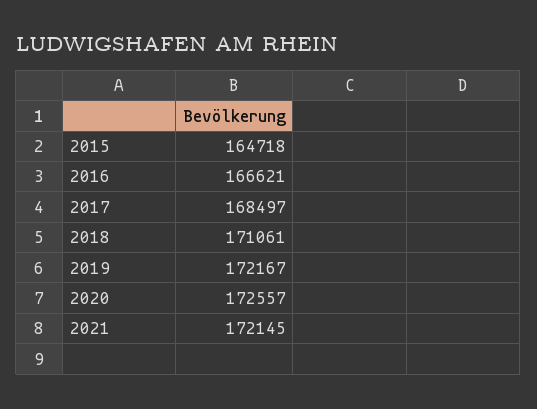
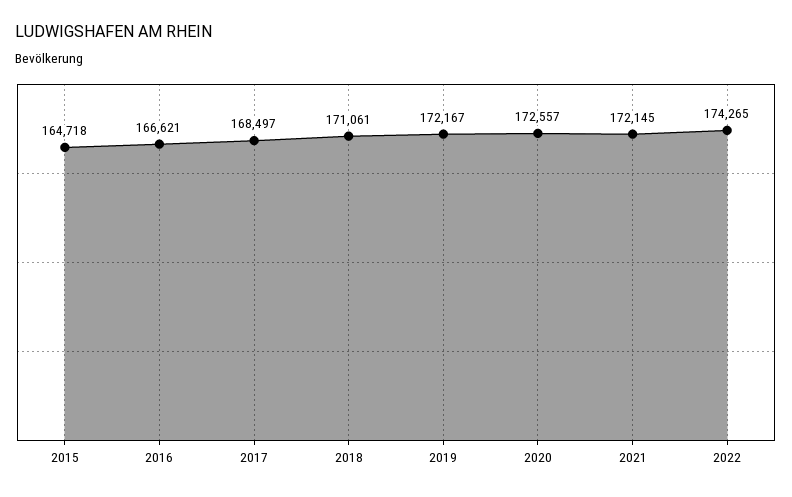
2022: none -> 174265

